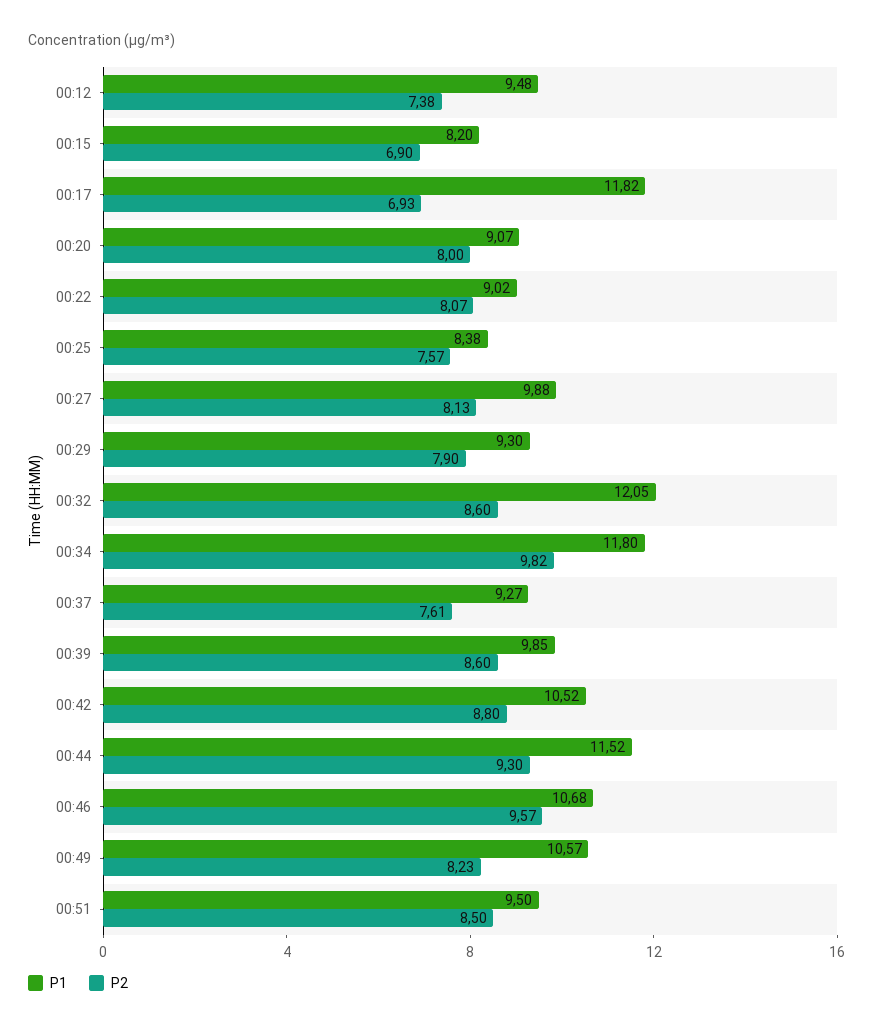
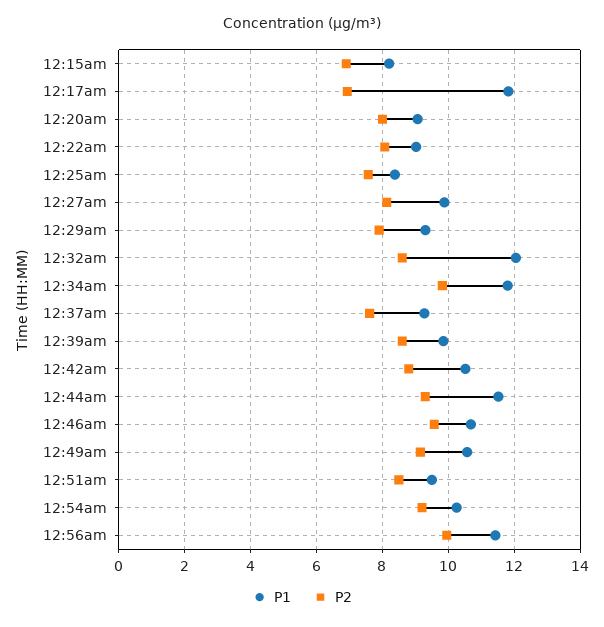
P1, 00:12: 9.48 -> none
P2, 00:12: 7.38 -> none
P2, 00:49: 8.23 -> 9.2
P1, 12:54am: none -> 10.2
P2, 12:54am: none -> 9.2
P1, 12:56am: none -> 11.4
P2, 12:56am: none -> 10

